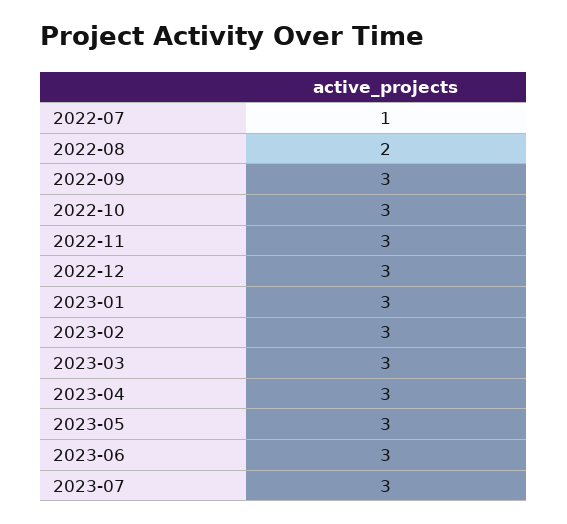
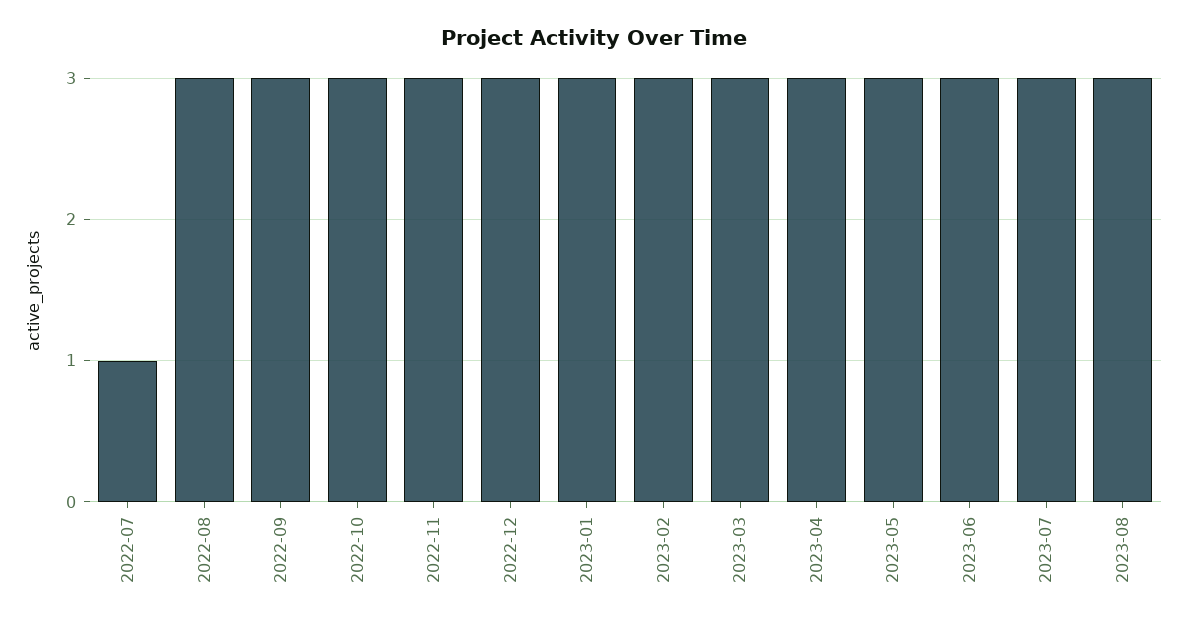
2022-08: 2 -> 3
2023-08: none -> 3

